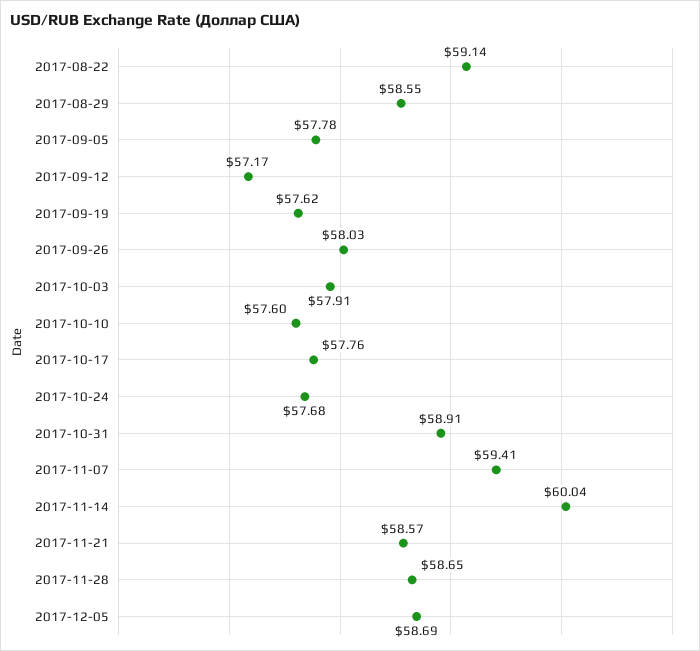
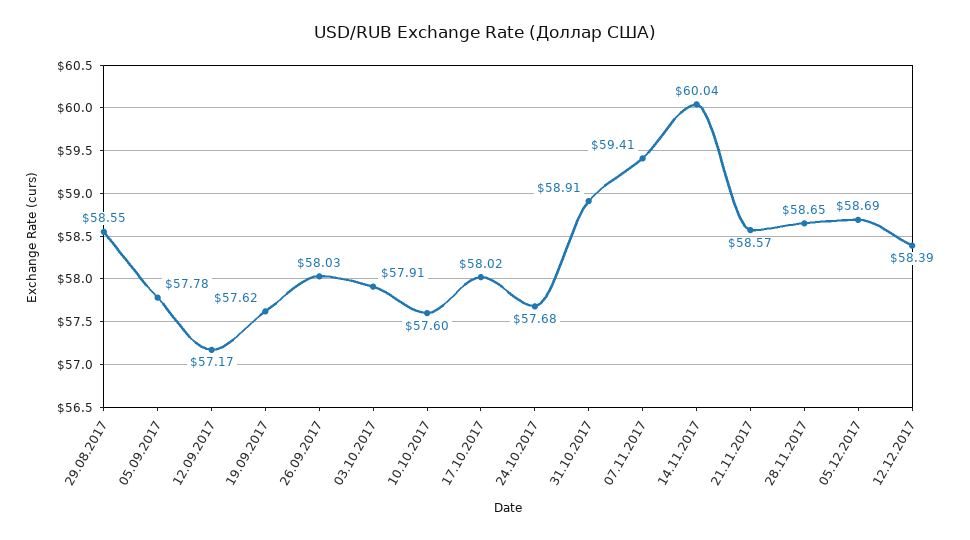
2017-08-22: 59.14 -> none
2017-10-17: 57.76 -> 58.02
12.12.2017: none -> 58.39

